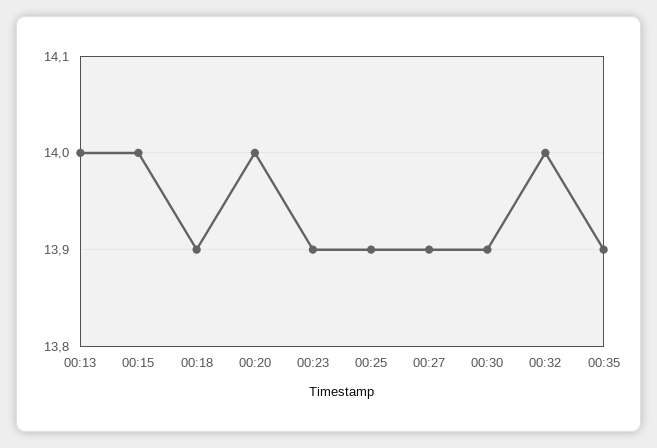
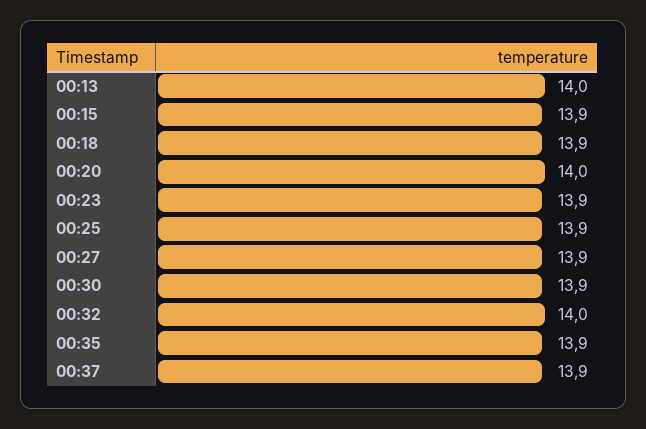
00:15: 14 -> 13.9
00:37: none -> 13.9

